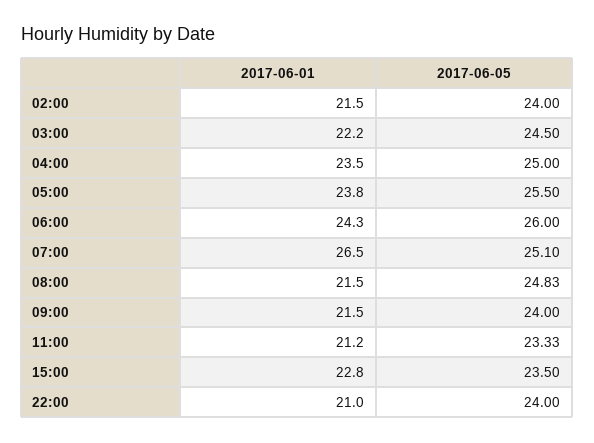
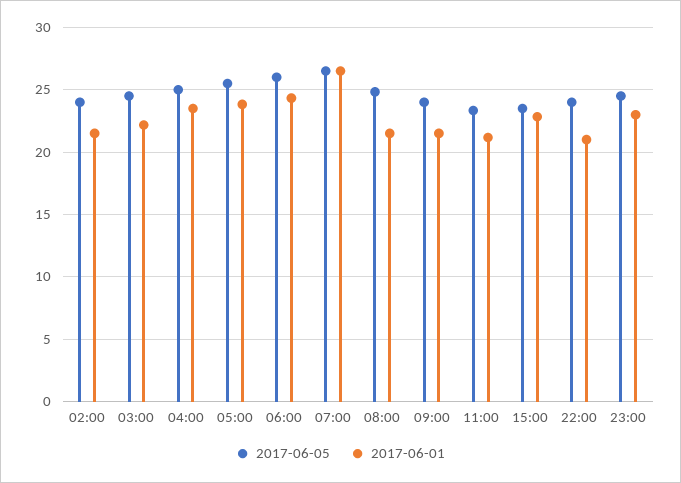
2017-06-05, 07:00: 25.1 -> 26.5
2017-06-05, 23:00: none -> 24.5
2017-06-01, 23:00: none -> 23

